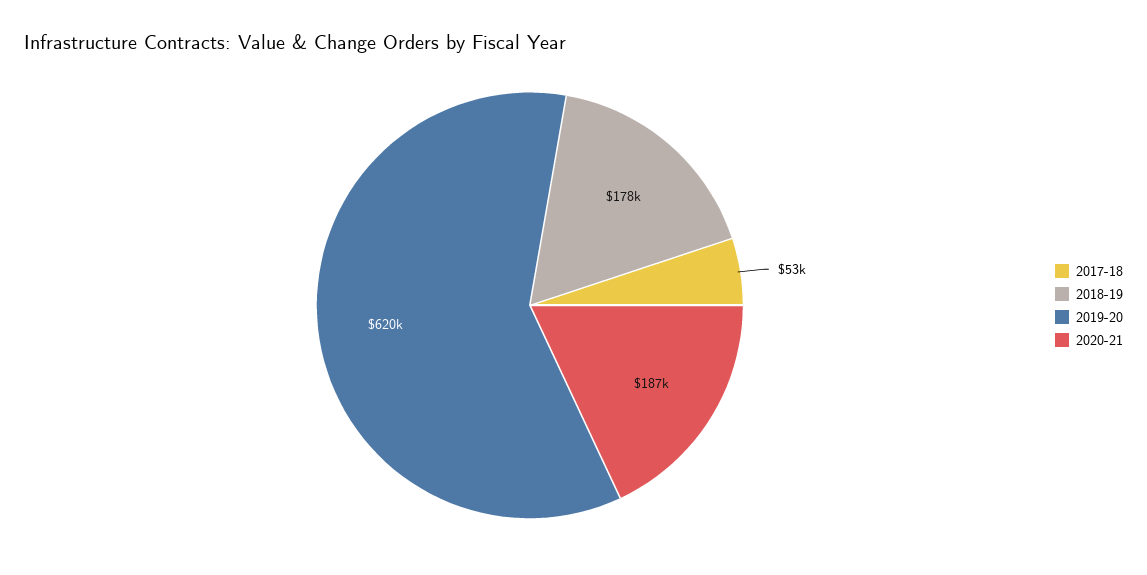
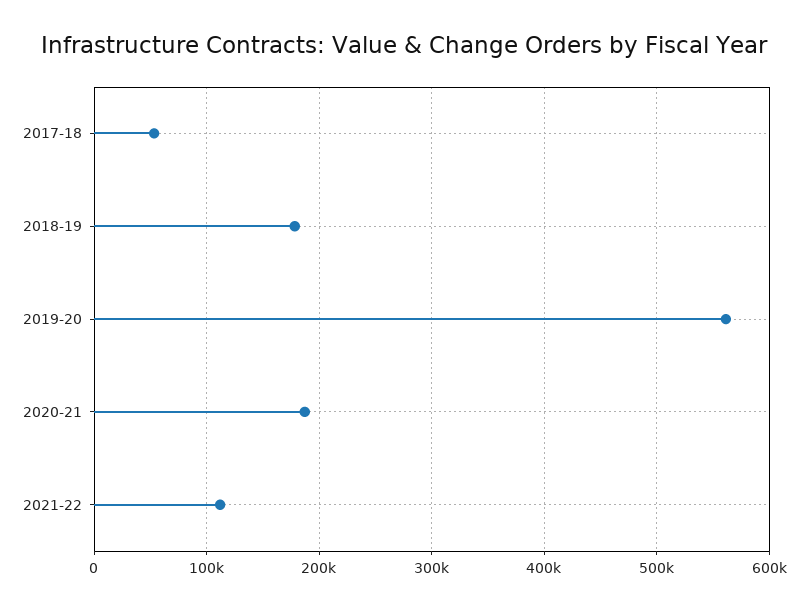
2019-20: 620000 -> 560000
2021-22: none -> 110000

